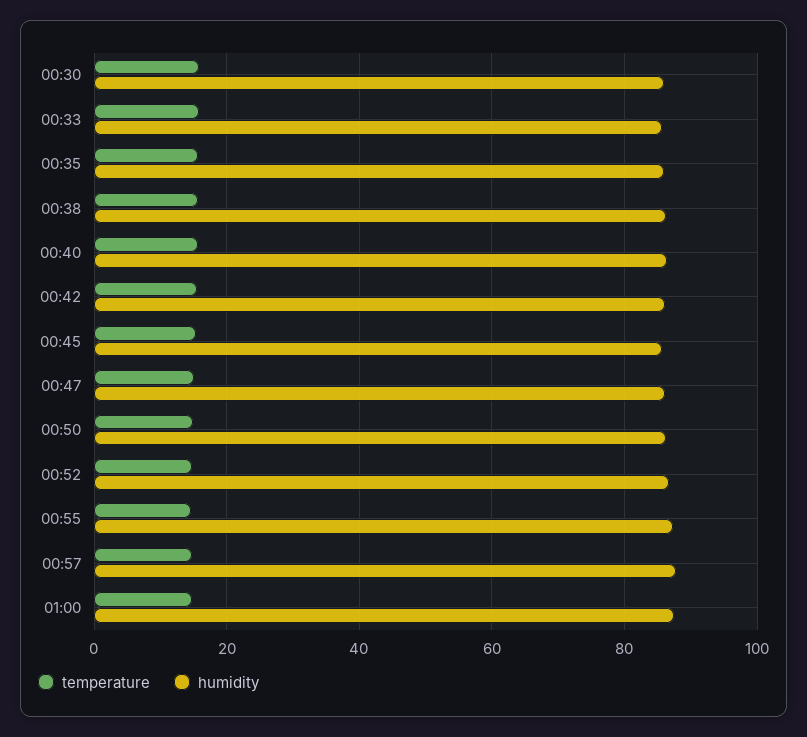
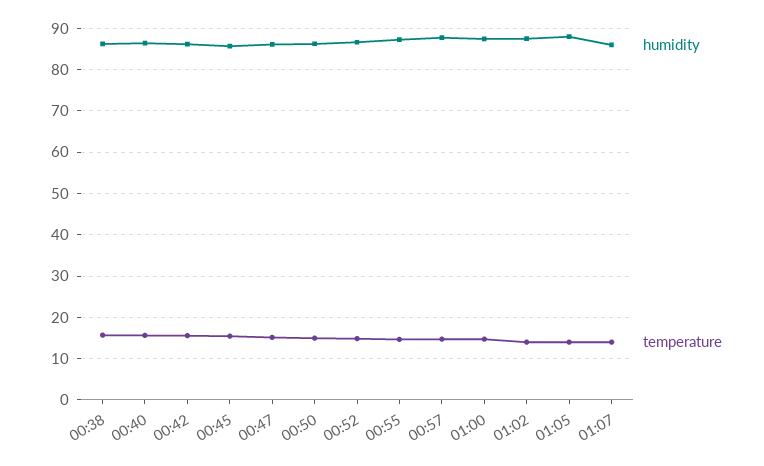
temperature, 00:30: 16 -> none
humidity, 00:30: 86 -> none
temperature, 00:33: 16 -> none
humidity, 00:33: 86 -> none
temperature, 00:35: 16 -> none
humidity, 00:35: 86 -> none
humidity, 01:02: none -> 88
temperature, 01:02: none -> 14
humidity, 01:05: none -> 88
temperature, 01:05: none -> 14
humidity, 01:07: none -> 86
temperature, 01:07: none -> 14

